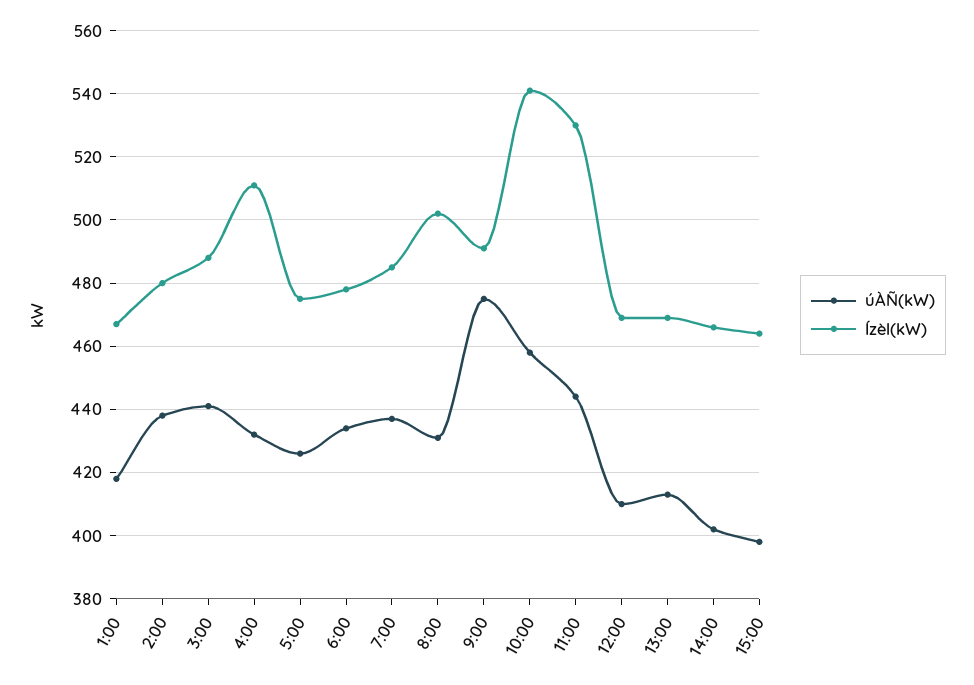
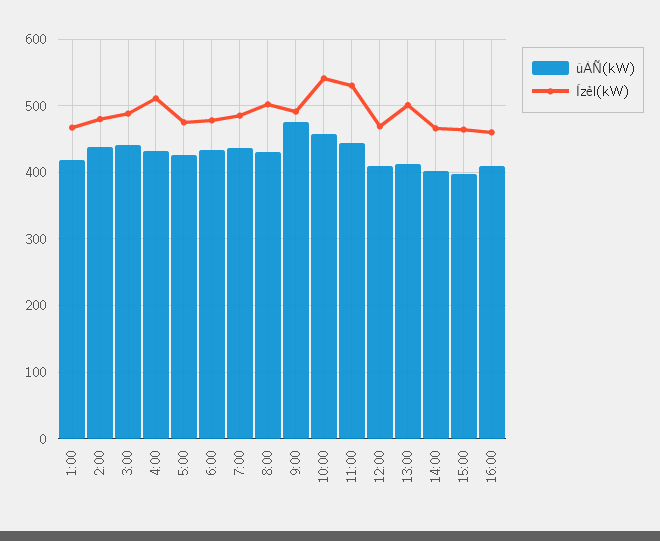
Ízèl(kW), 13:00: 470 -> 500
úÀÑ(kW), 16:00: none -> 410
Ízèl(kW), 16:00: none -> 460

